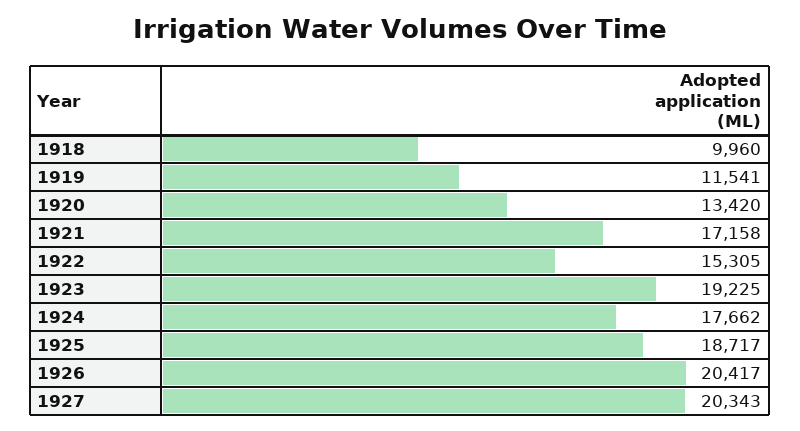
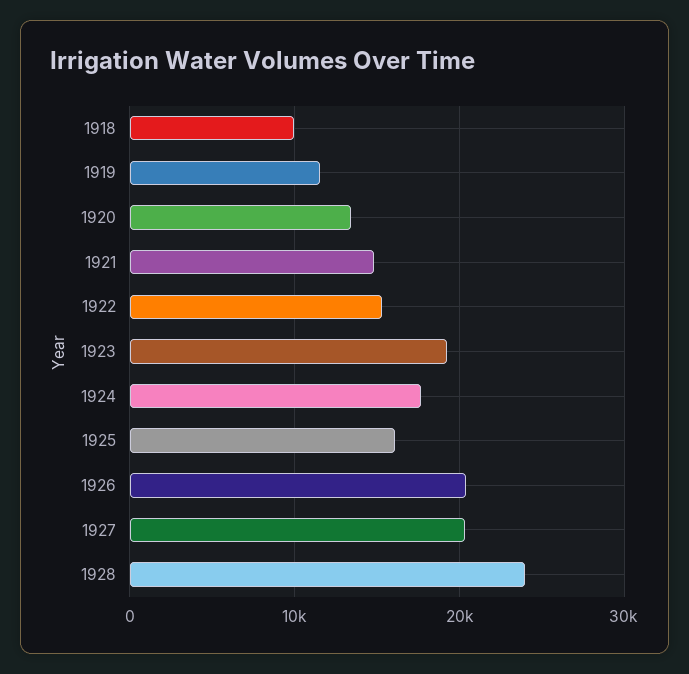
1921: 17158 -> 15000
1925: 18717 -> 16000
1928: none -> 24000

